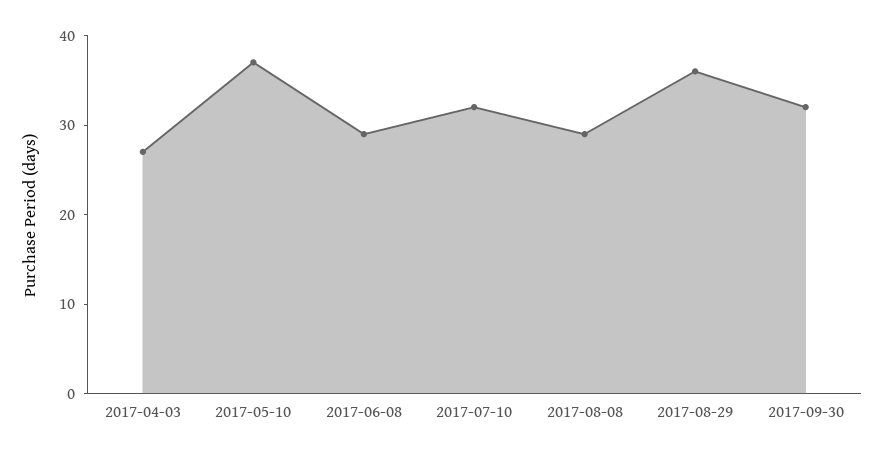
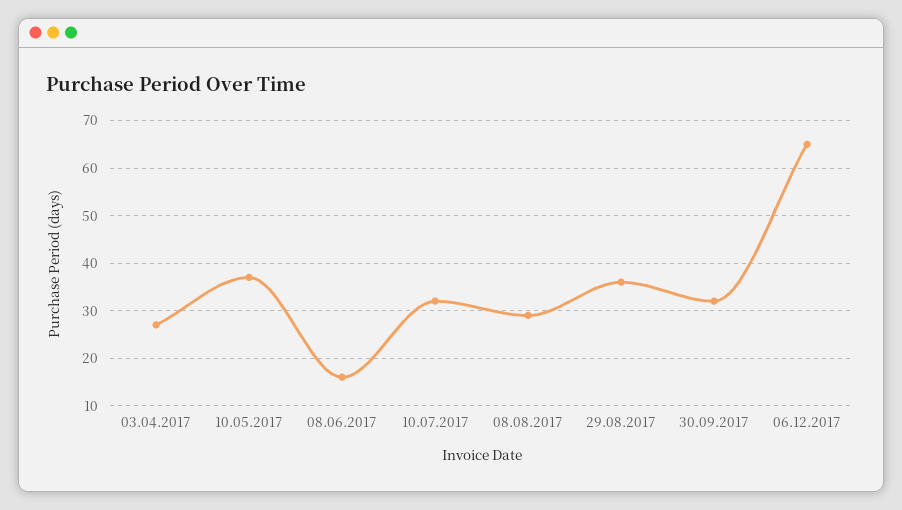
2017-06-08: 29 -> 15
06.12.2017: none -> 65

